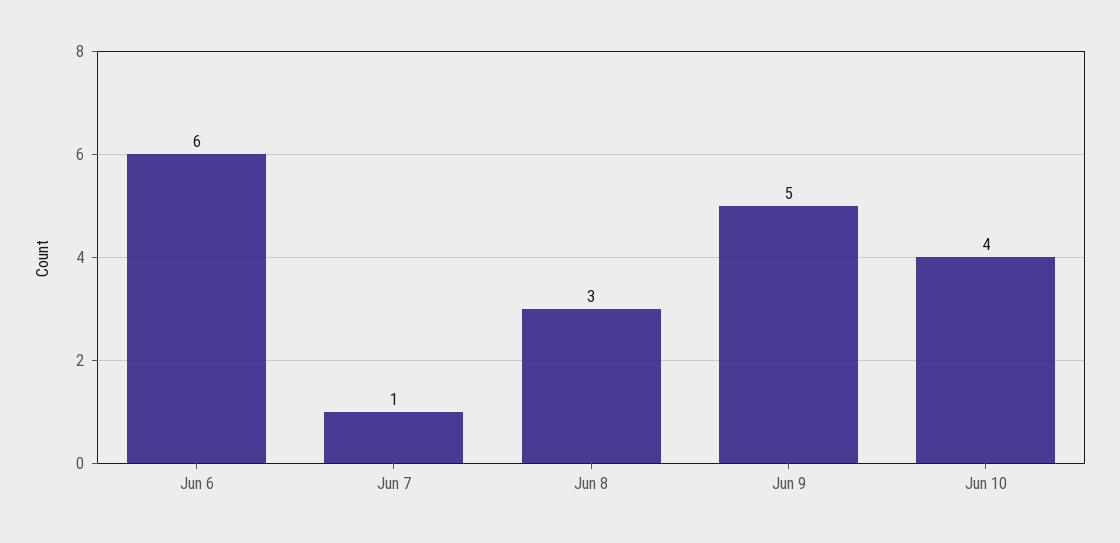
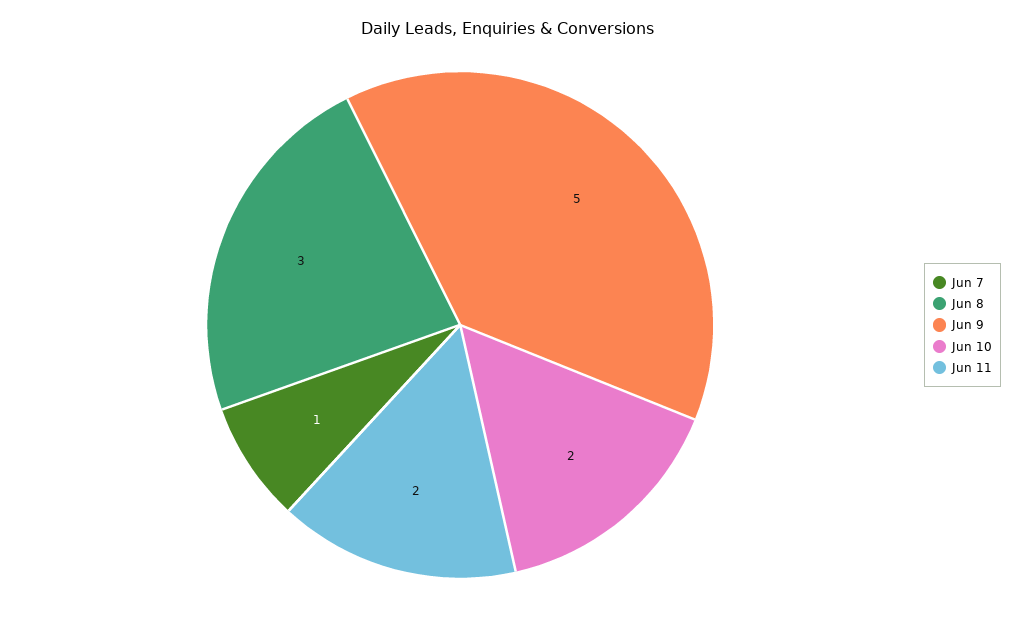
Jun 6: 6 -> none
Jun 10: 4 -> 2
Jun 11: none -> 2

